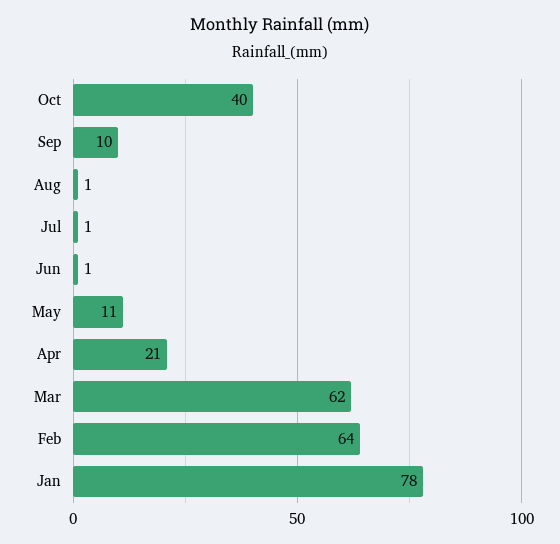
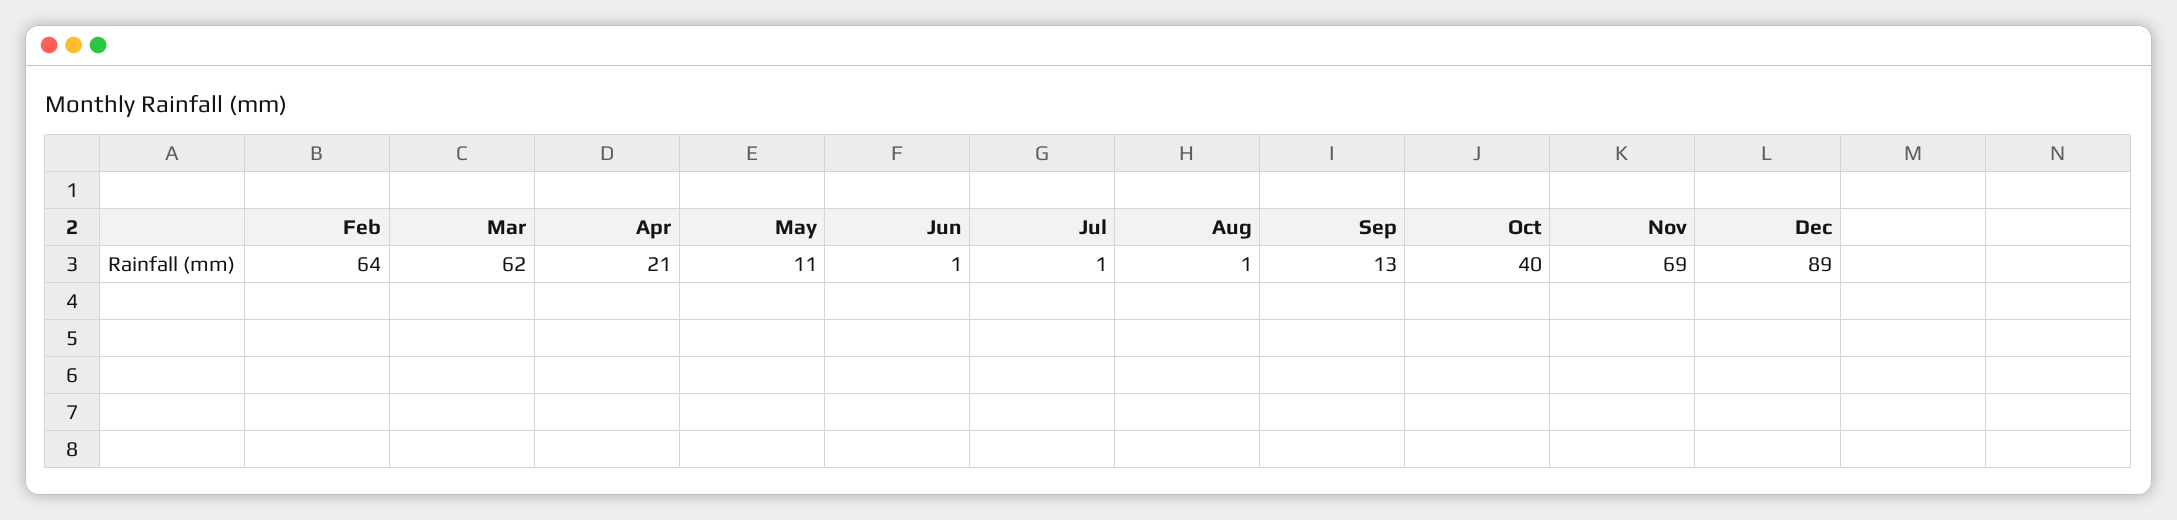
Sep: 10 -> 13
Jan: 78 -> none
Nov: none -> 69
Dec: none -> 89

